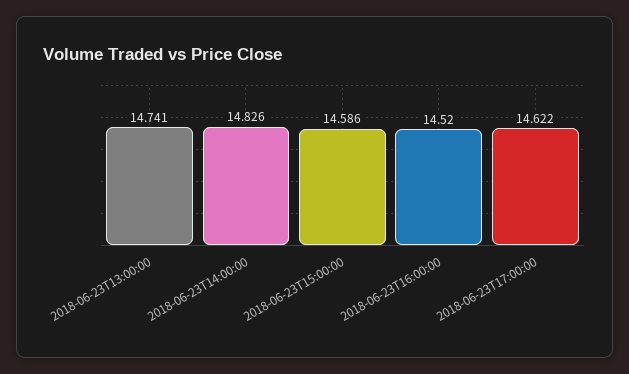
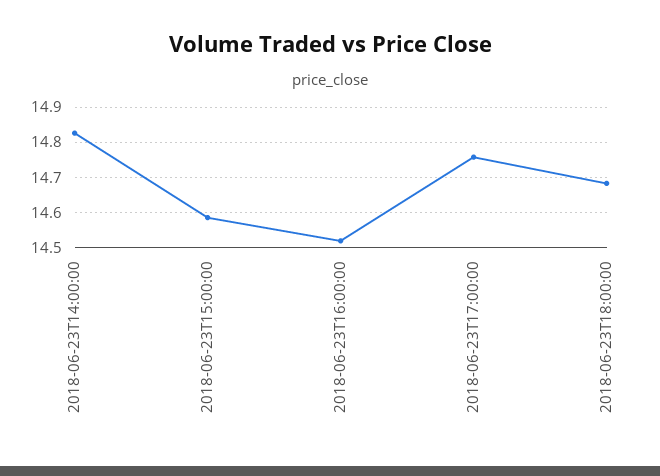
2018-06-23T13:00:00: 14.741 -> none
2018-06-23T17:00:00: 14.622 -> 14.76
2018-06-23T18:00:00: none -> 14.68

